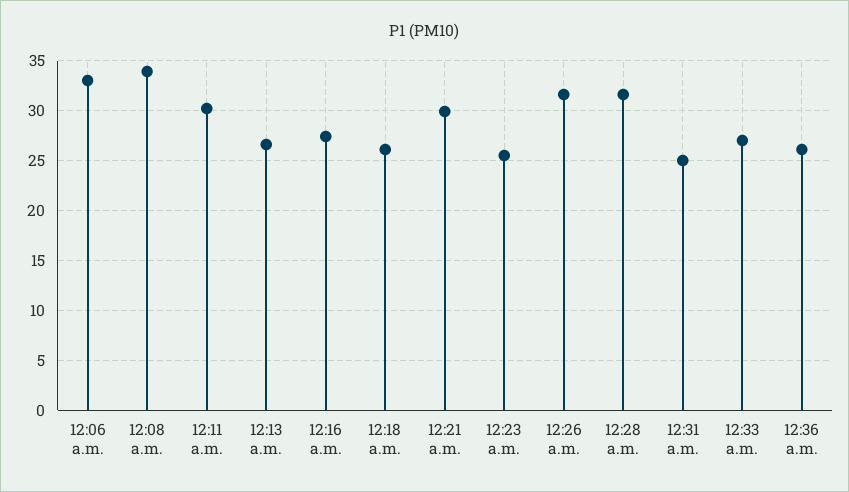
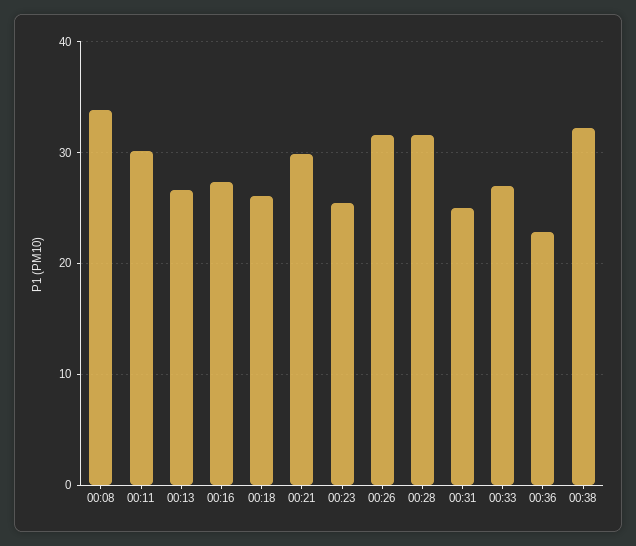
12:06 a.m.: 33 -> none
12:36 a.m.: 26 -> 23
00:38: none -> 32

